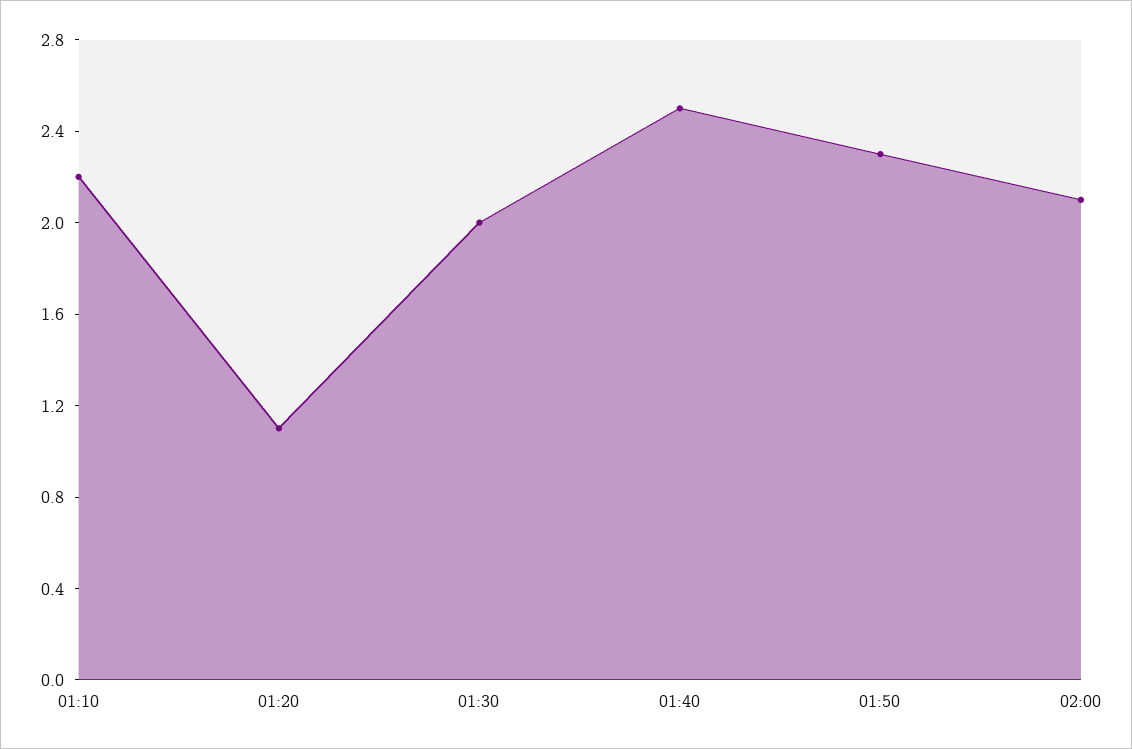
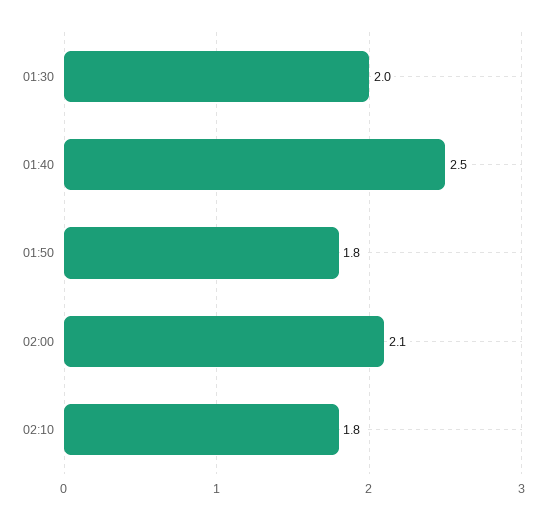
01:10: 2.2 -> none
01:20: 1.1 -> none
01:50: 2.3 -> 1.8
02:10: none -> 1.8

